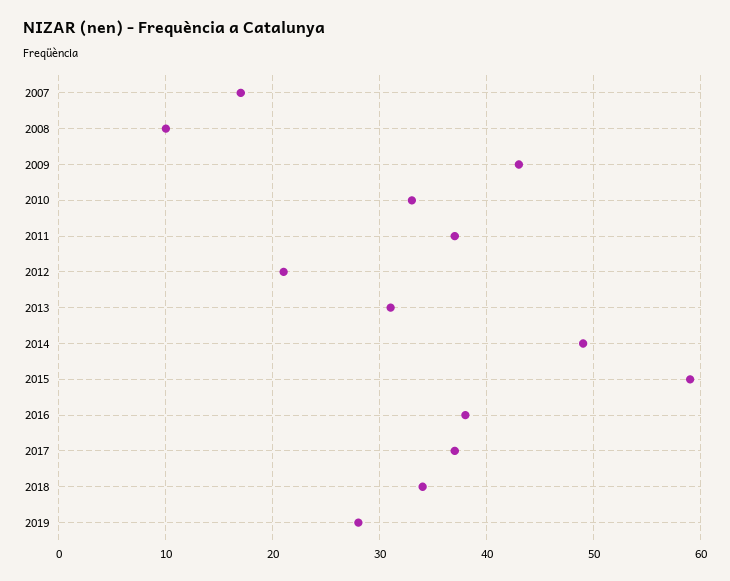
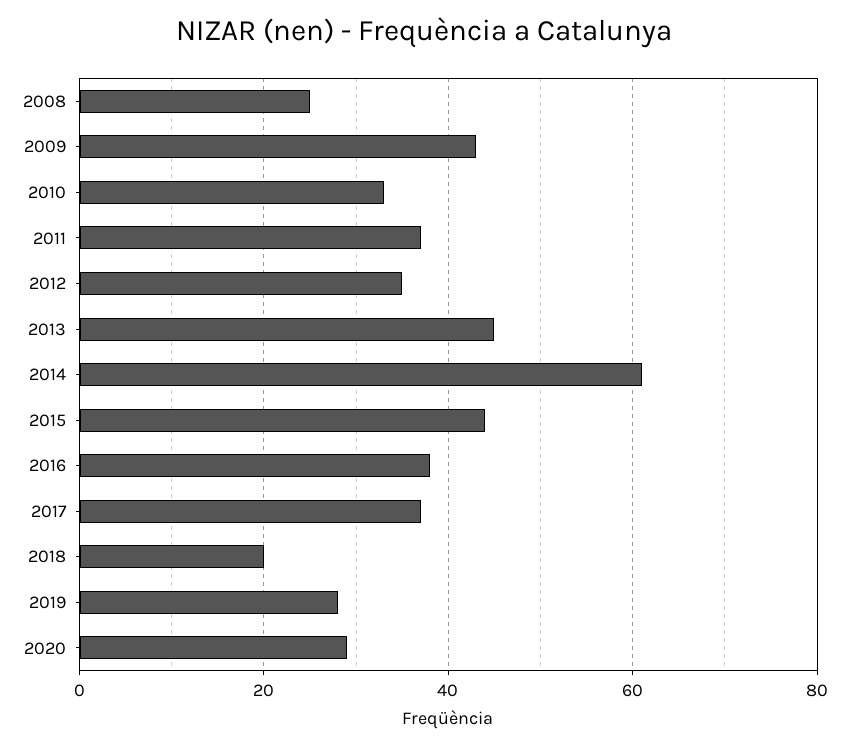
2007: 17 -> none
2008: 10 -> 25
2012: 21 -> 35
2013: 31 -> 45
2014: 49 -> 60
2015: 59 -> 45
2018: 34 -> 20
2020: none -> 30

